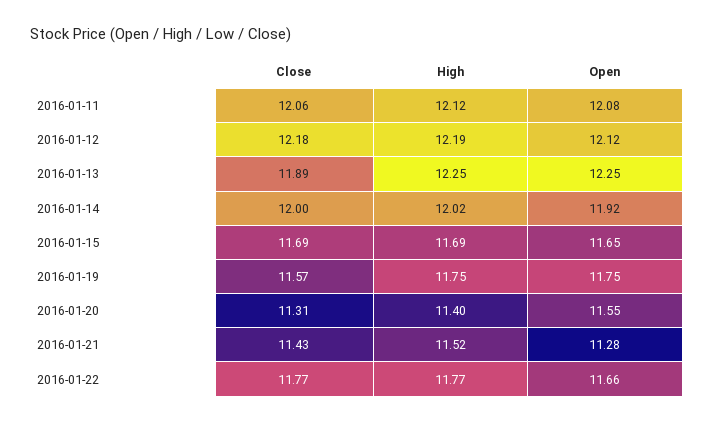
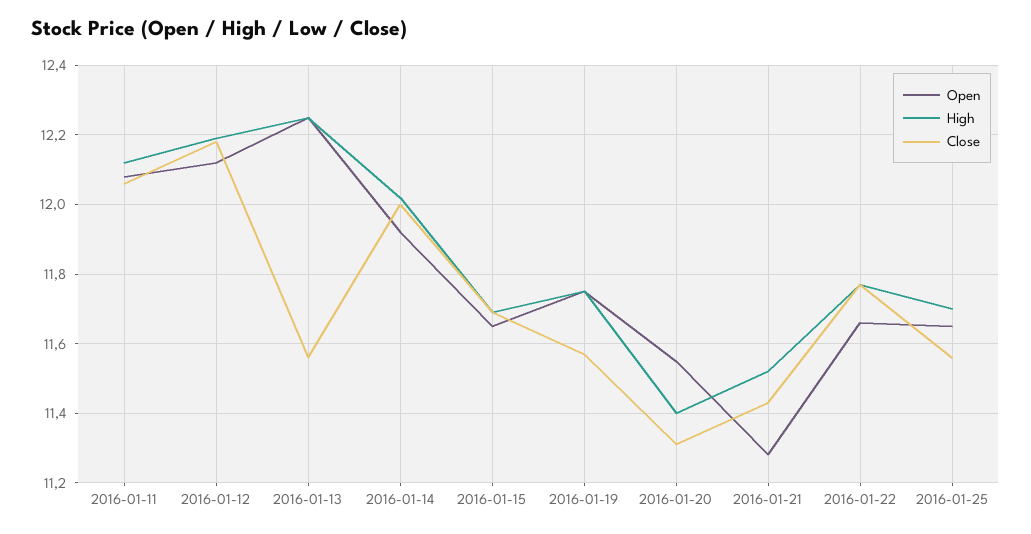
Close, 2016-01-13: 11.89 -> 11.55
Open, 2016-01-25: none -> 11.65
High, 2016-01-25: none -> 11.7
Close, 2016-01-25: none -> 11.55

